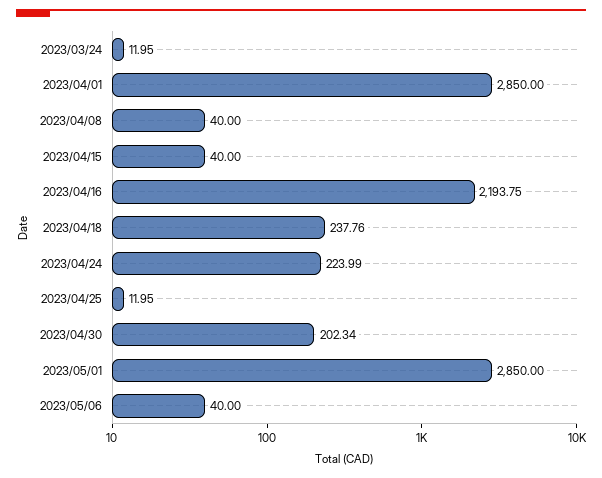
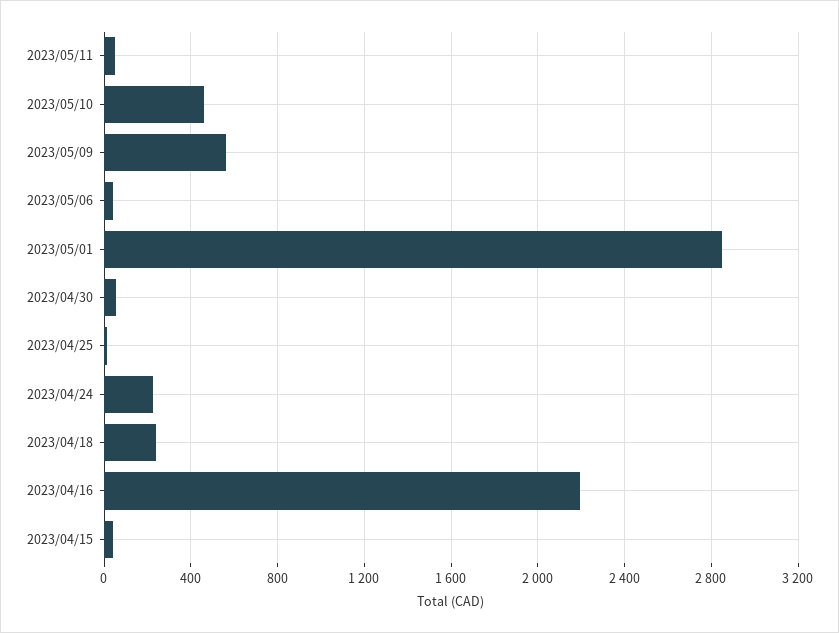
2023/03/24: 11.95 -> none
2023/04/01: 2850 -> none
2023/04/08: 40 -> none
2023/04/30: 202.34 -> 50
2023/05/11: none -> 50
2023/05/10: none -> 450
2023/05/09: none -> 550

